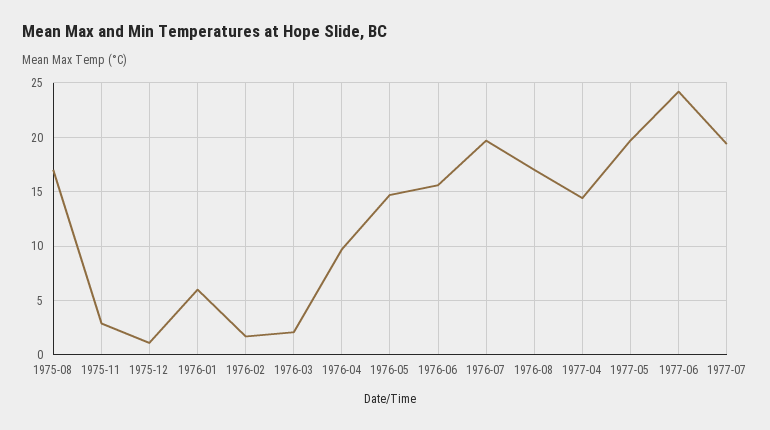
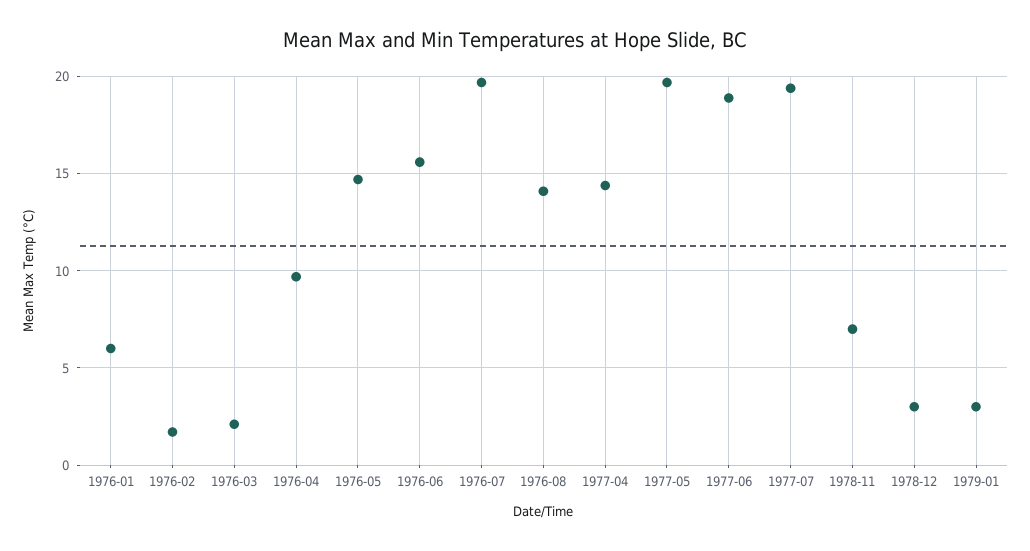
1975-08: 17 -> none
1975-11: 3 -> none
1975-12: 1 -> none
1976-08: 17 -> 14
1977-06: 24 -> 19
1978-11: none -> 7
1978-12: none -> 3
1979-01: none -> 3

